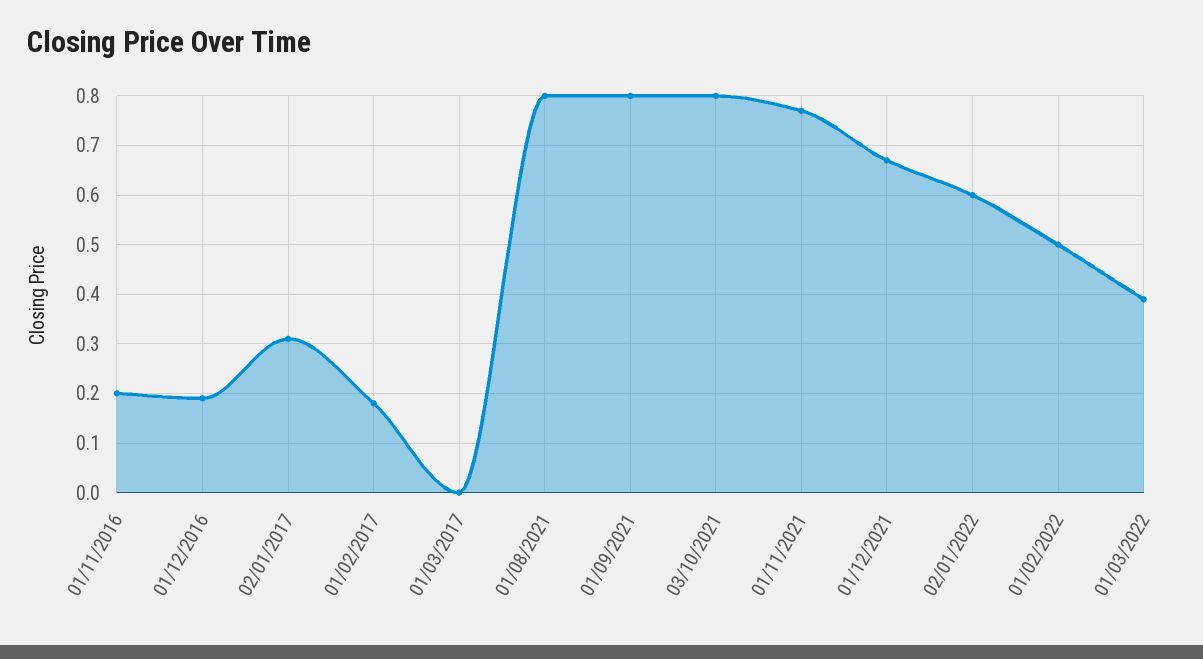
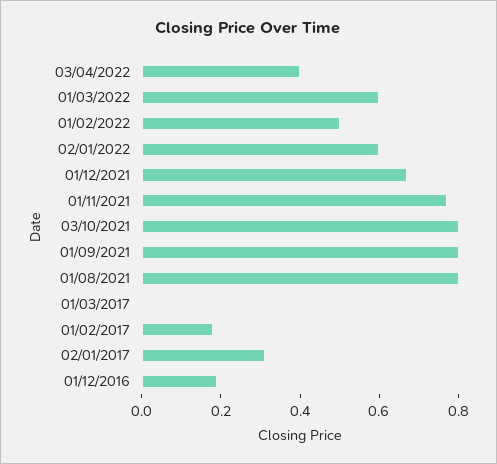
01/11/2016: 0.2 -> none
01/03/2022: 0.4 -> 0.6
03/04/2022: none -> 0.4

